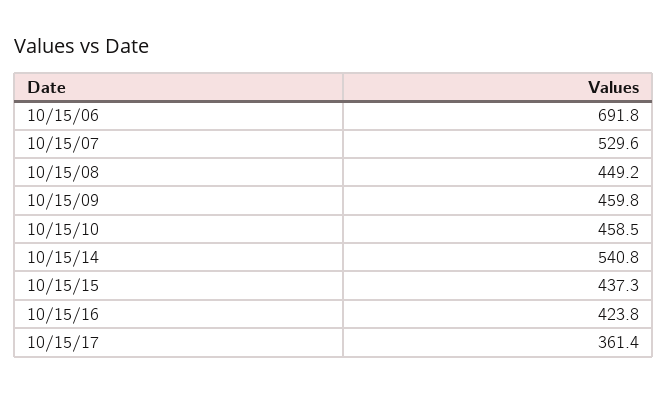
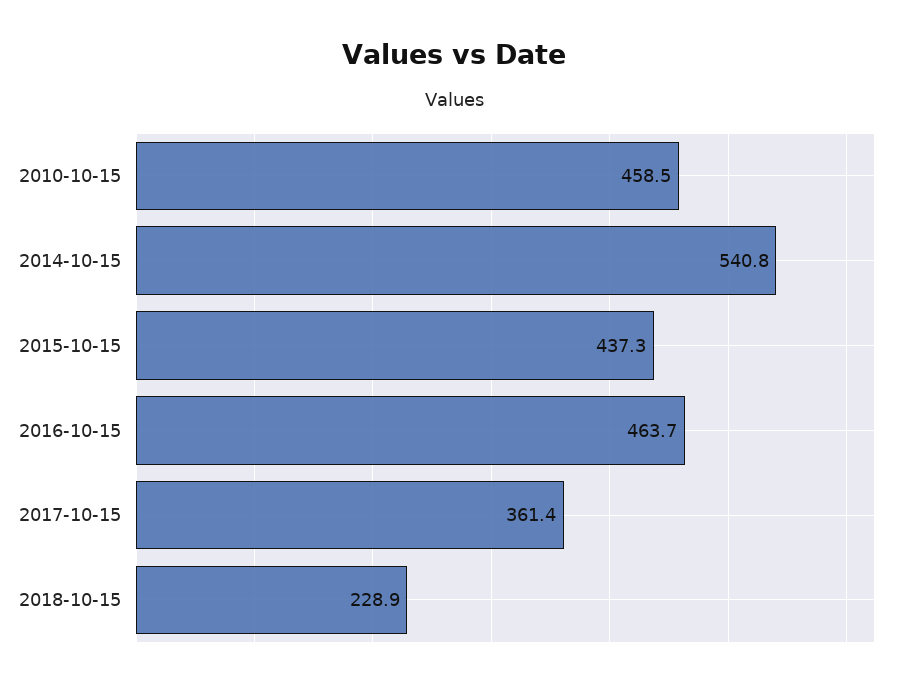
10/15/06: 691.8 -> none
10/15/07: 529.6 -> none
10/15/08: 449.2 -> none
10/15/09: 459.8 -> none
10/15/16: 423.8 -> 463.7
2018-10-15: none -> 228.9

